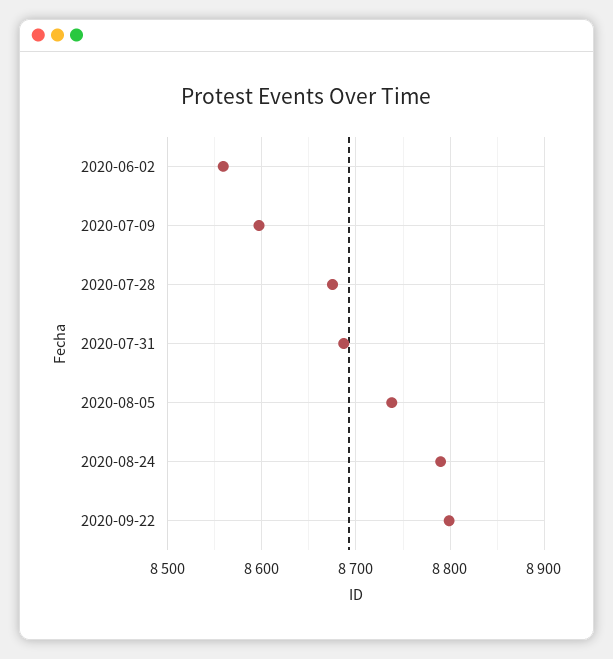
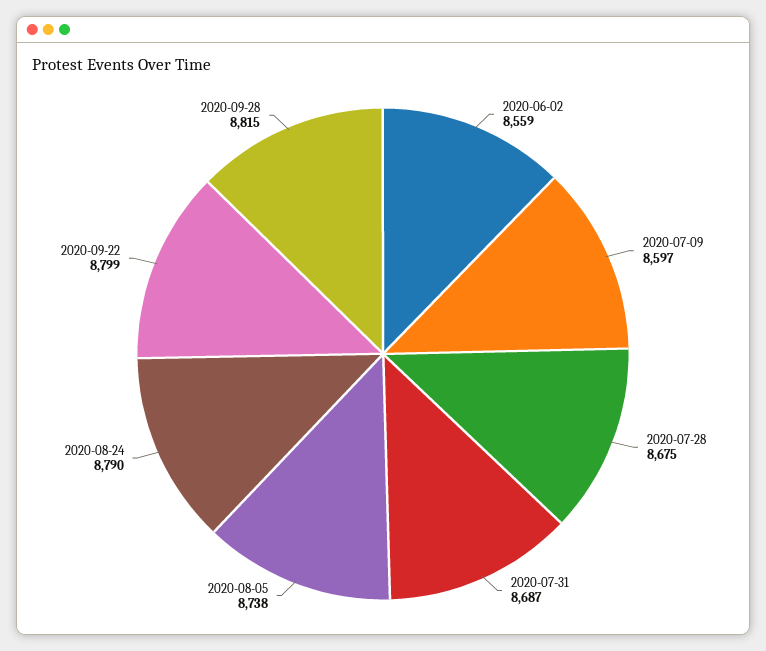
2020-09-28: none -> 8815

